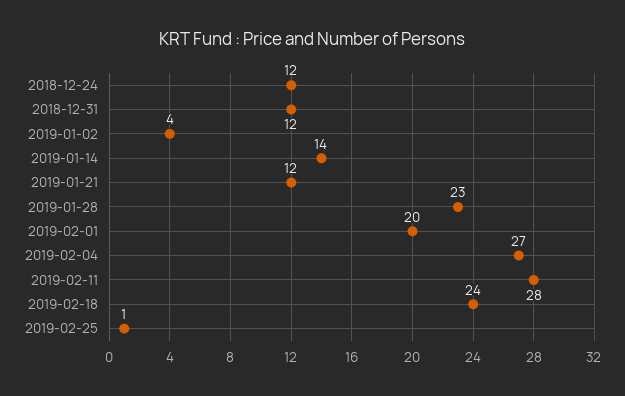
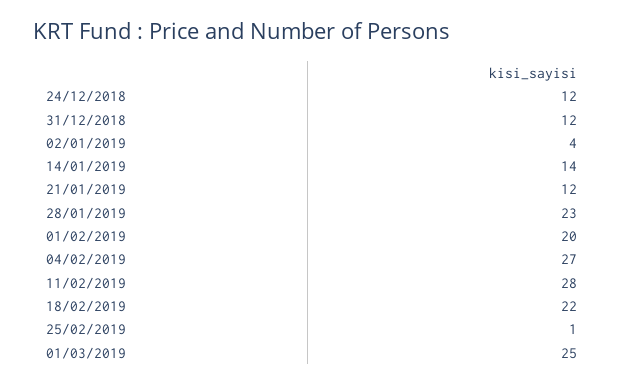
2019-02-18: 24 -> 22
01/03/2019: none -> 25

